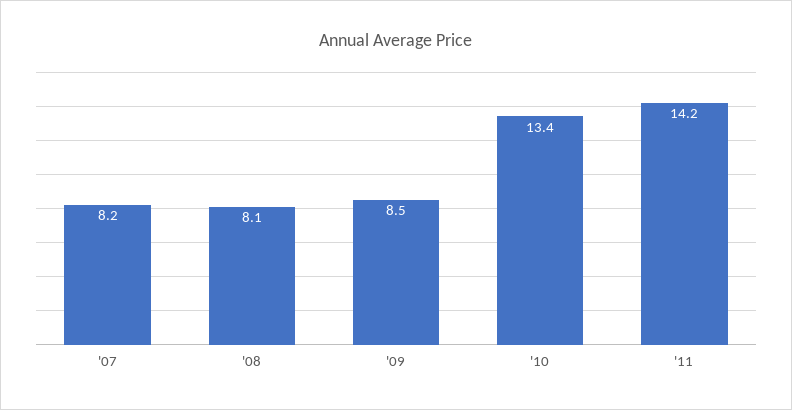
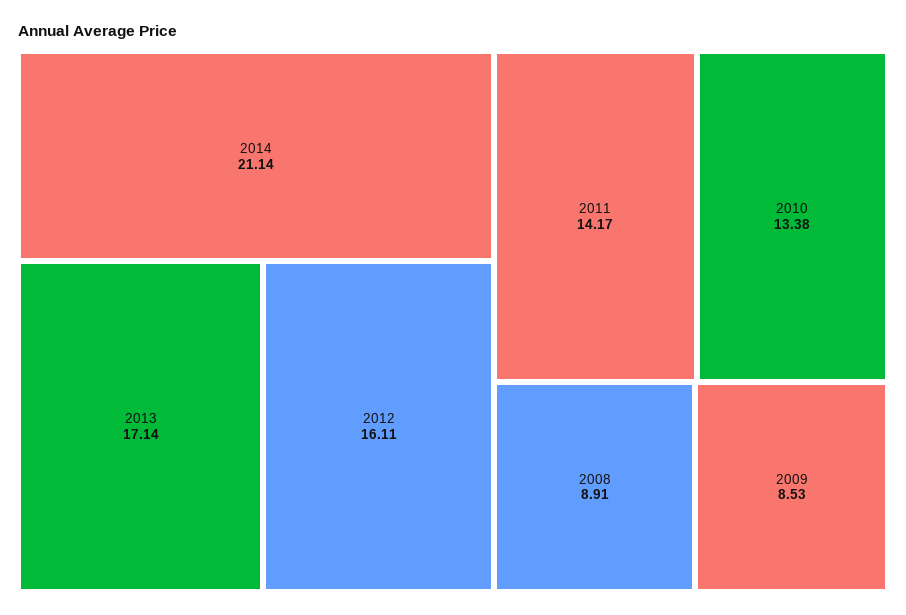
'07: 8.2 -> none
'08: 8.1 -> 8.91
2014: none -> 21.14
2013: none -> 17.14
2012: none -> 16.11

